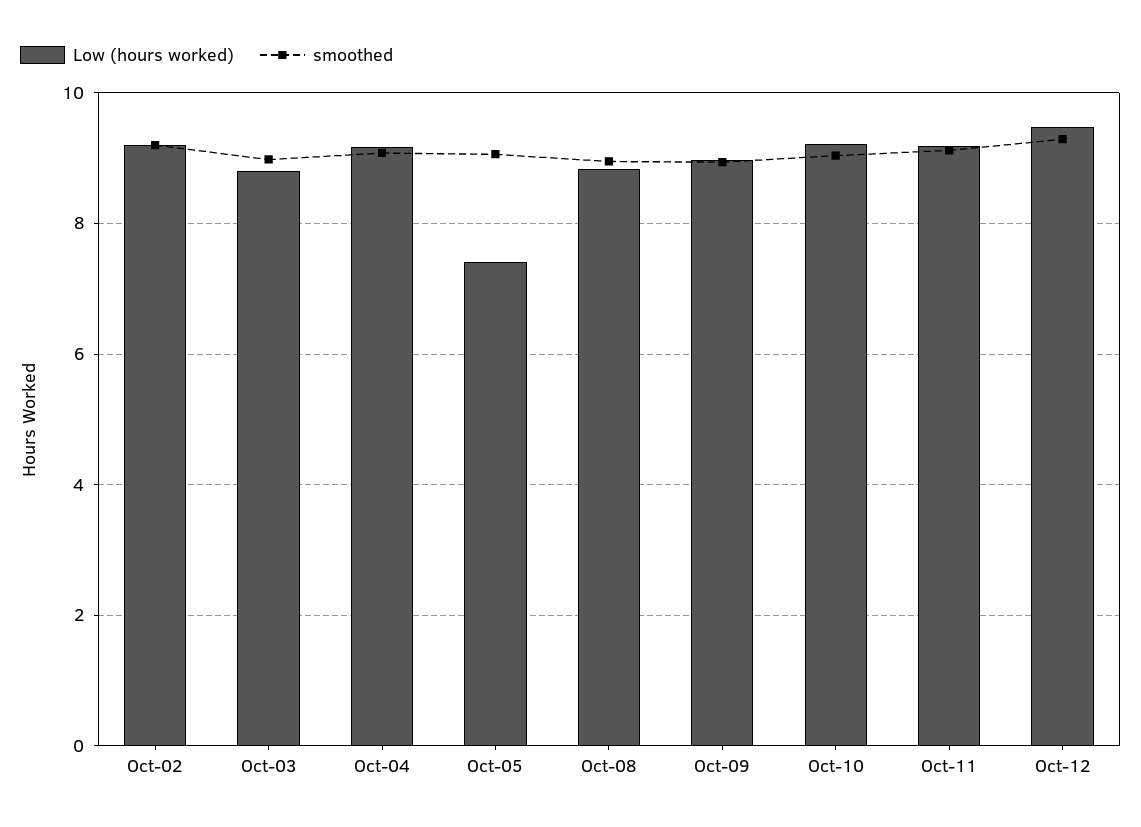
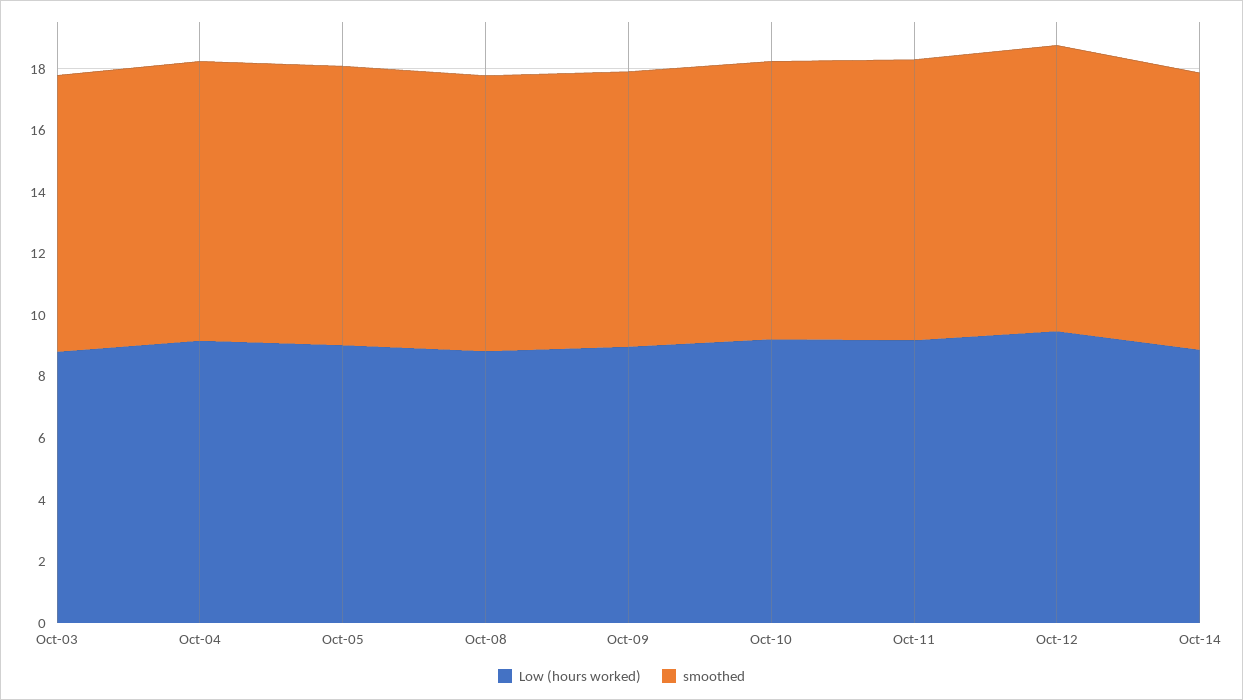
Low (hours worked), Oct-02: 9.2 -> none
smoothed, Oct-02: 9.2 -> none
Low (hours worked), Oct-05: 7.4 -> 9
Low (hours worked), Oct-14: none -> 9
smoothed, Oct-14: none -> 9

